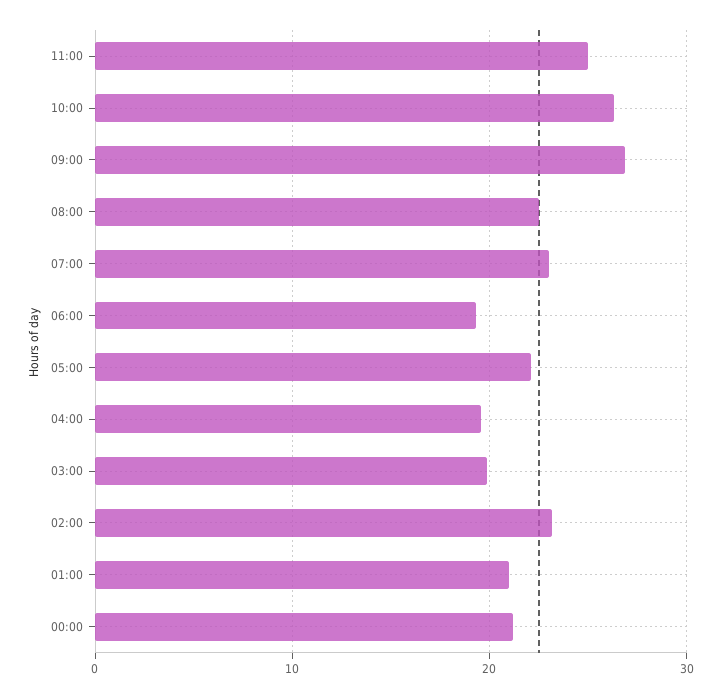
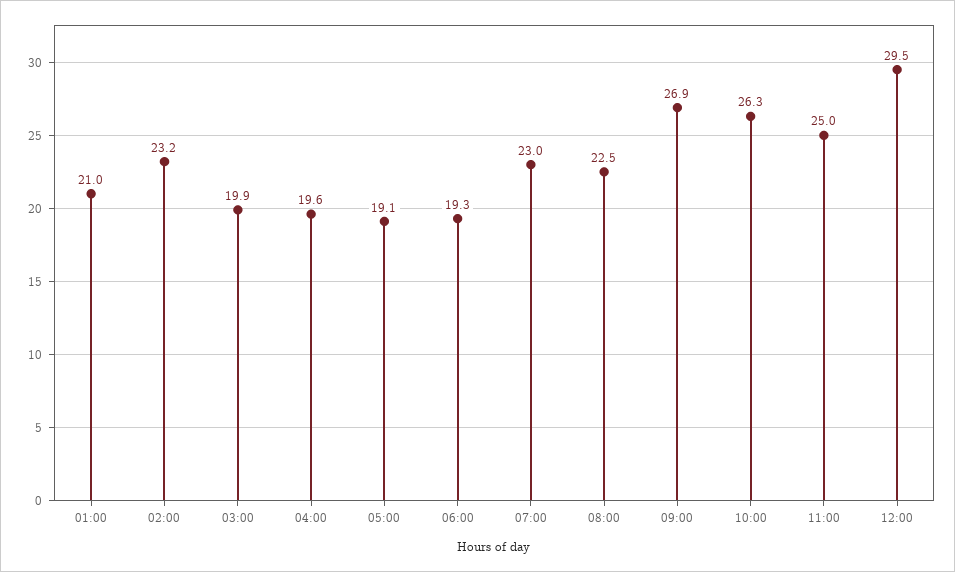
05:00: 22 -> 19.1
00:00: 21 -> none
12:00: none -> 29.5

